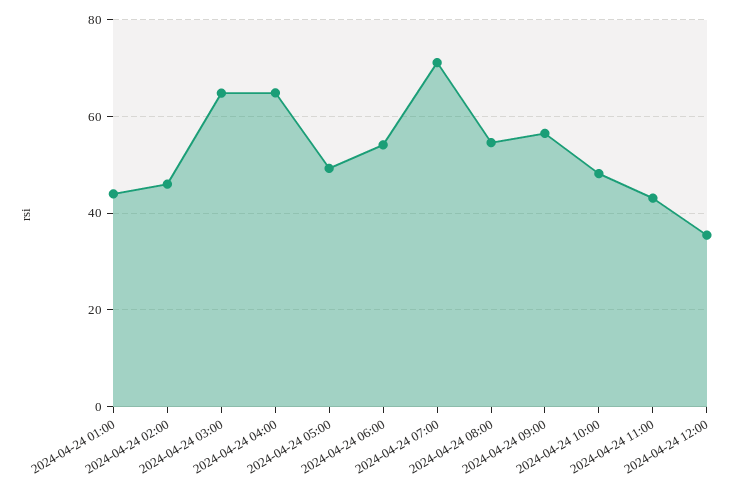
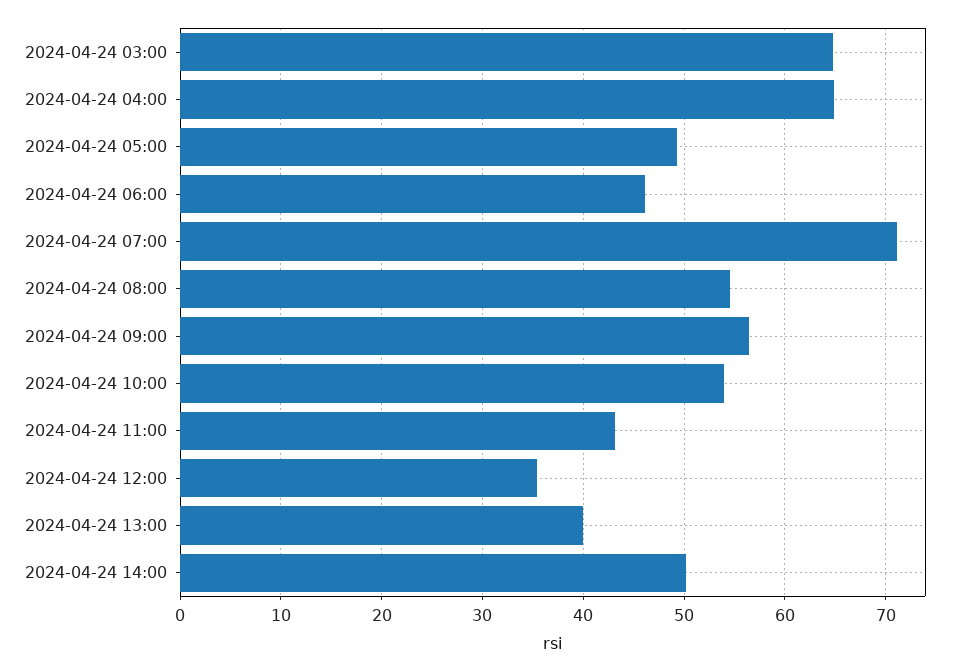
2024-04-24 01:00: 44 -> none
2024-04-24 02:00: 46 -> none
2024-04-24 06:00: 54 -> 46
2024-04-24 10:00: 48 -> 54
2024-04-24 13:00: none -> 40
2024-04-24 14:00: none -> 50

